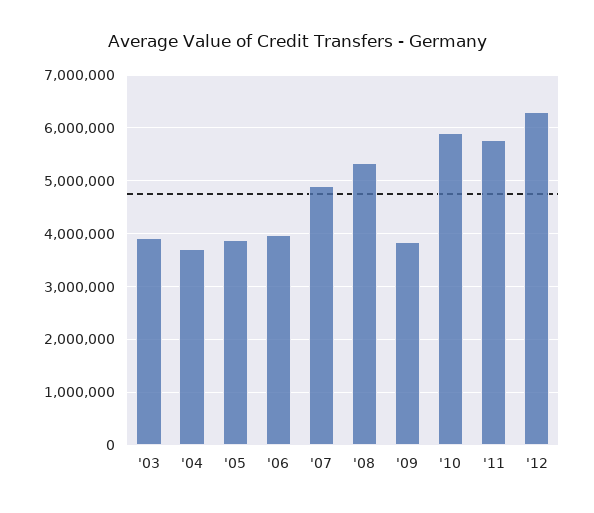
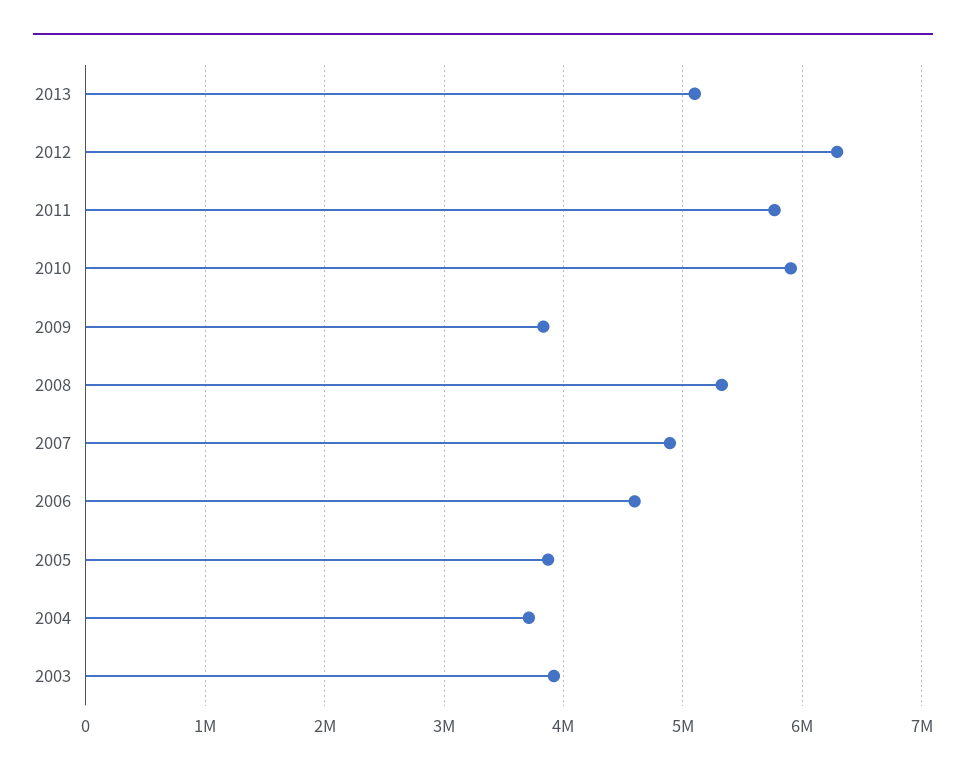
'06: 4000000 -> 4600000
2013: none -> 5100000

